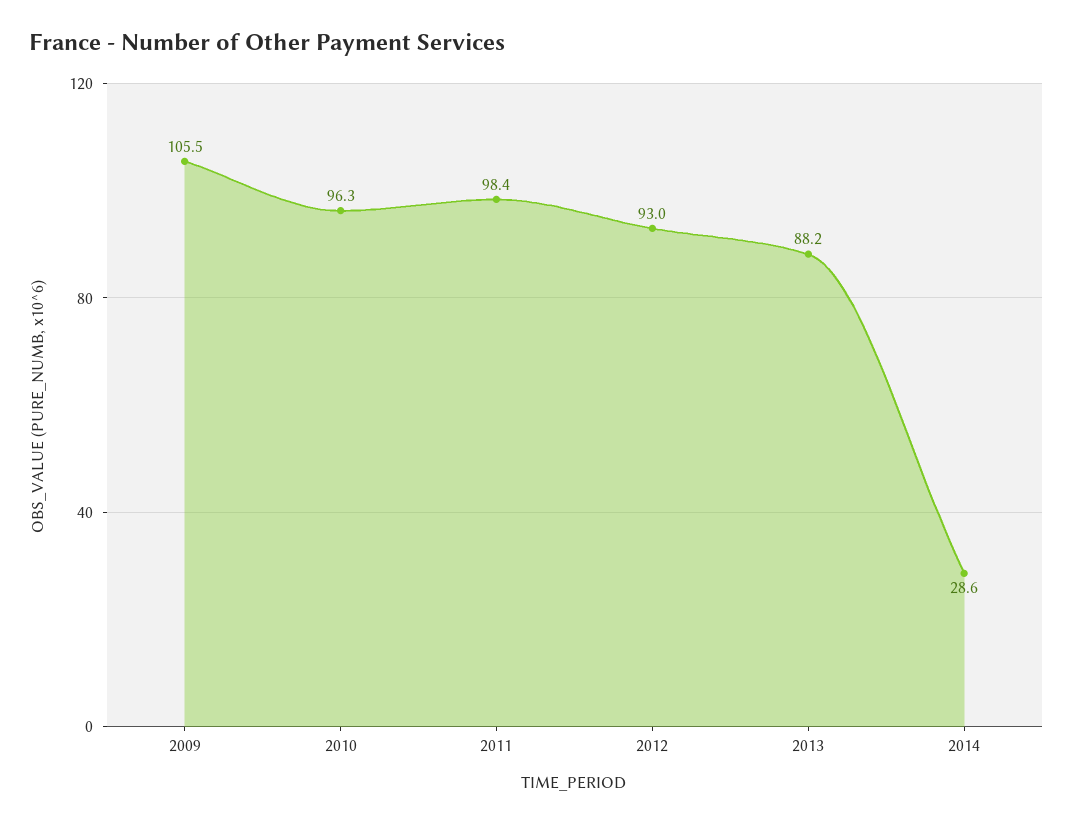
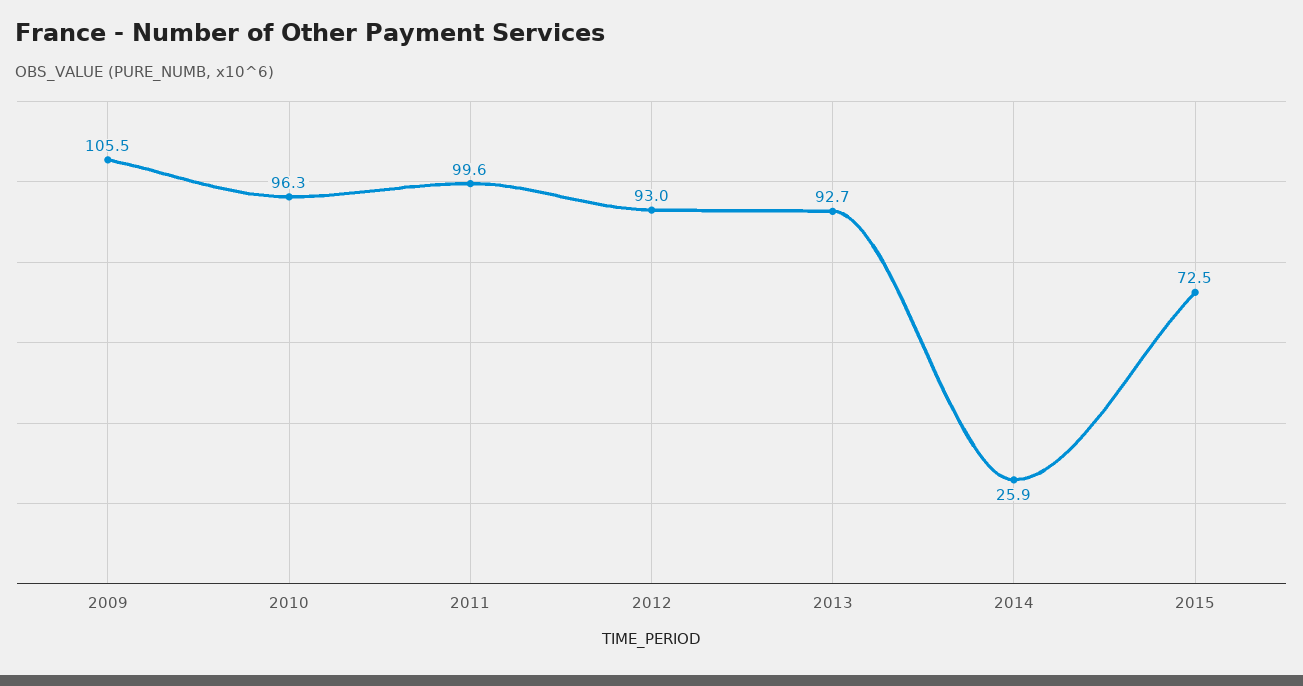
2011: 98.4 -> 99.6
2013: 88.2 -> 92.7
2014: 28.6 -> 25.9
2015: none -> 72.5

